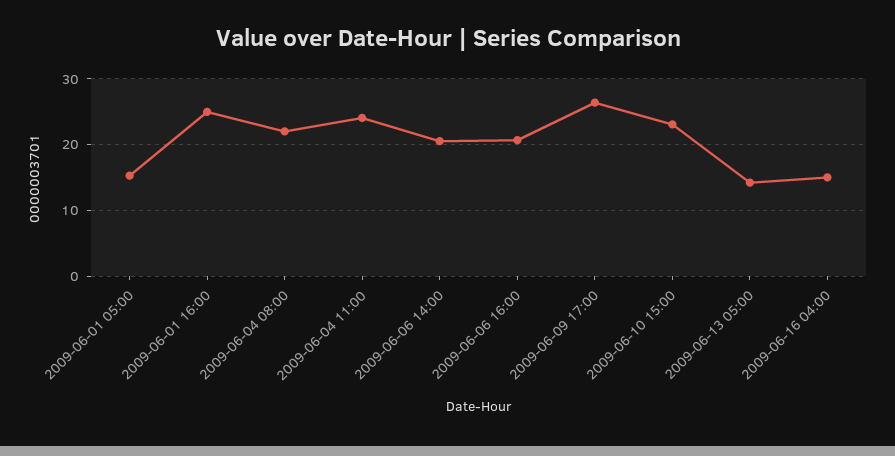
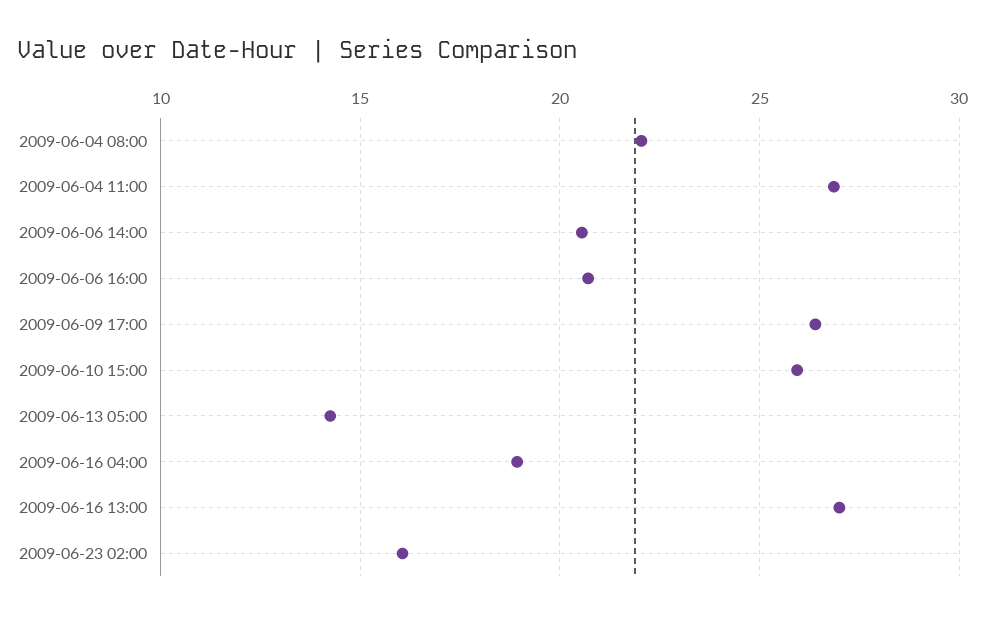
2009-06-01 05:00: 15 -> none
2009-06-01 16:00: 25 -> none
2009-06-04 11:00: 24 -> 27
2009-06-10 15:00: 23 -> 26
2009-06-16 04:00: 15 -> 19
2009-06-16 13:00: none -> 27
2009-06-23 02:00: none -> 16

